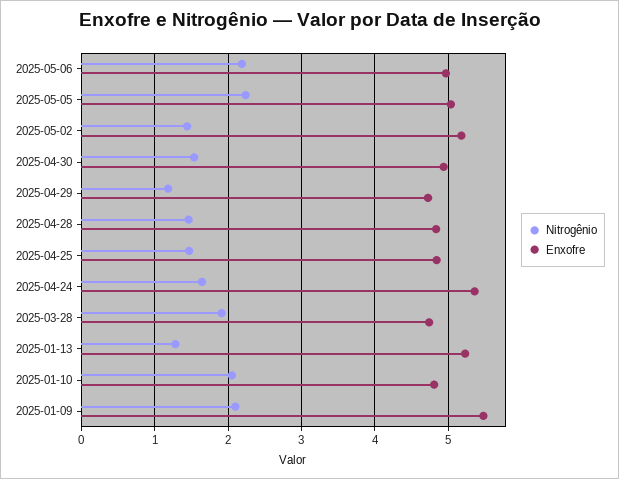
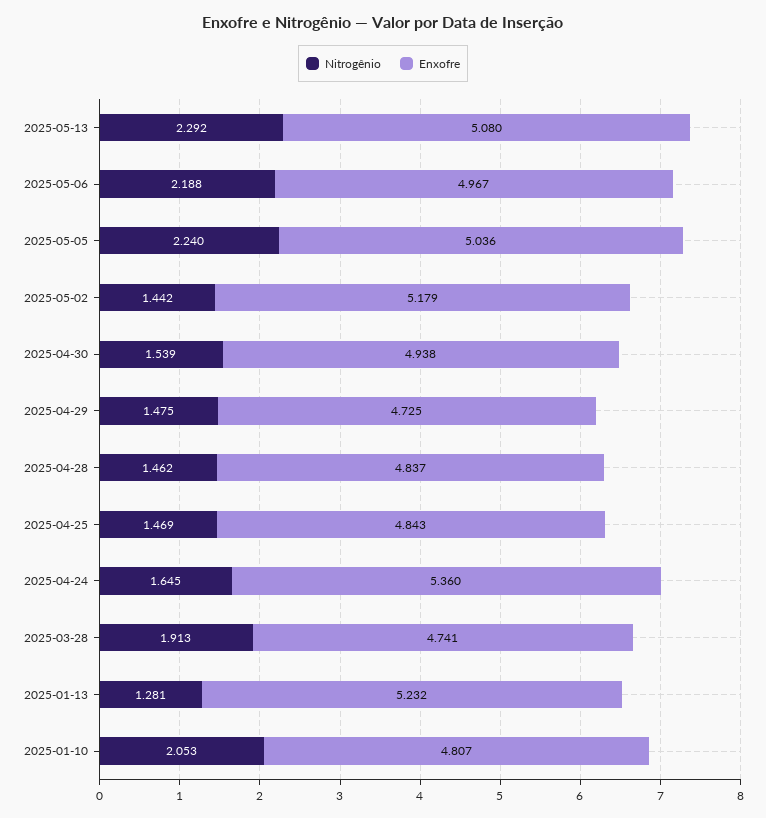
Nitrogênio, 2025-04-29: 1.2 -> 1.475
Nitrogênio, 2025-01-09: 2.1 -> none
Enxofre, 2025-01-09: 5.5 -> none
Nitrogênio, 2025-05-13: none -> 2.292
Enxofre, 2025-05-13: none -> 5.08

